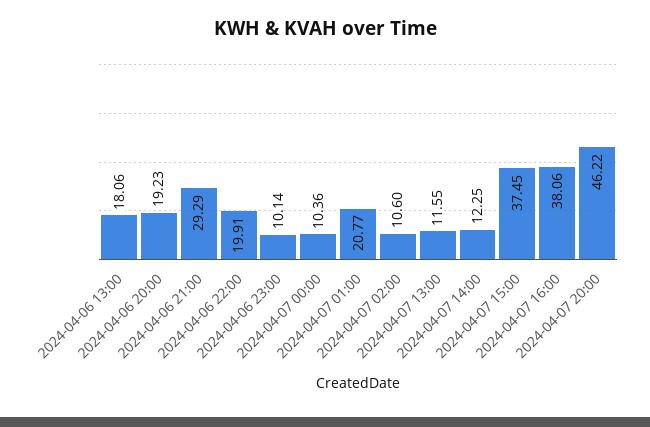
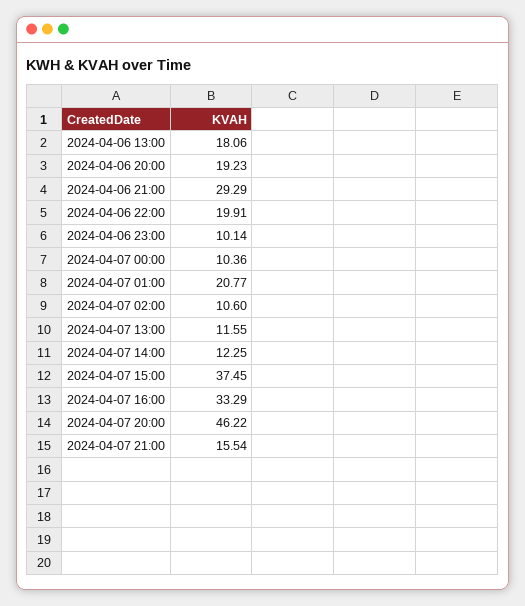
2024-04-07 16:00: 38.06 -> 33.29
2024-04-07 21:00: none -> 15.54

